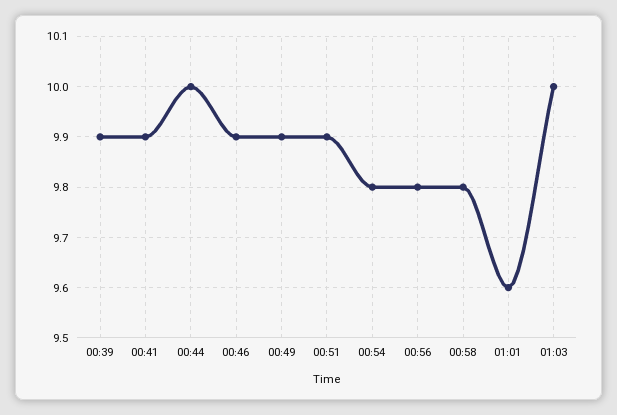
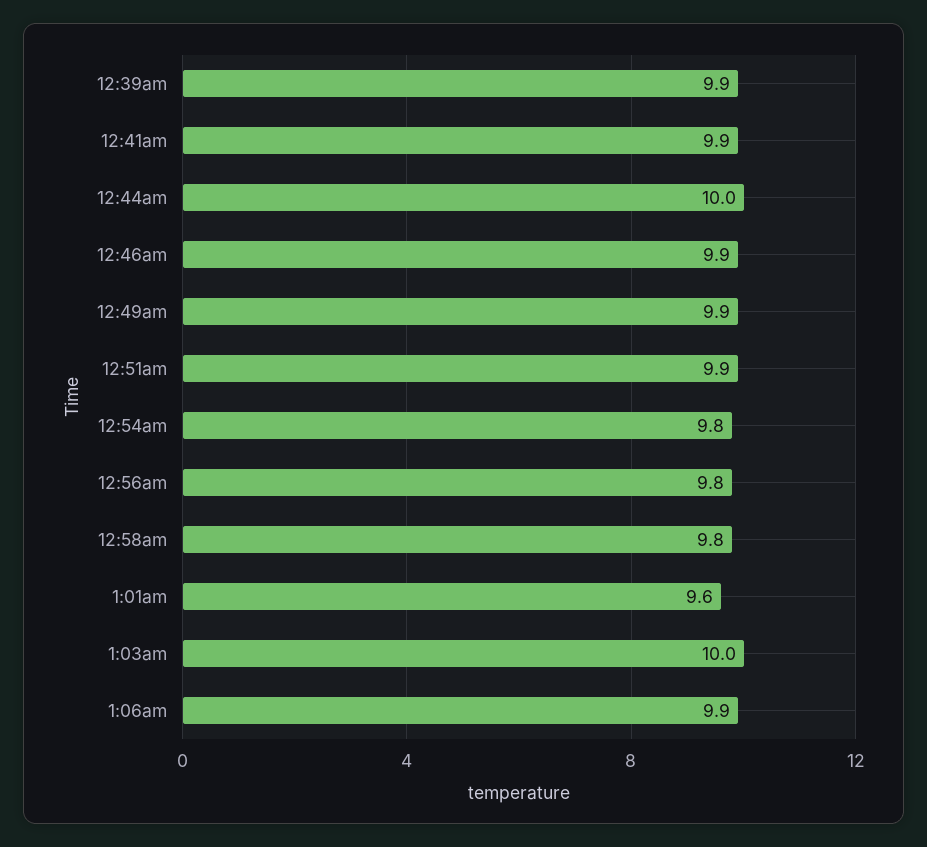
1:06am: none -> 9.9

